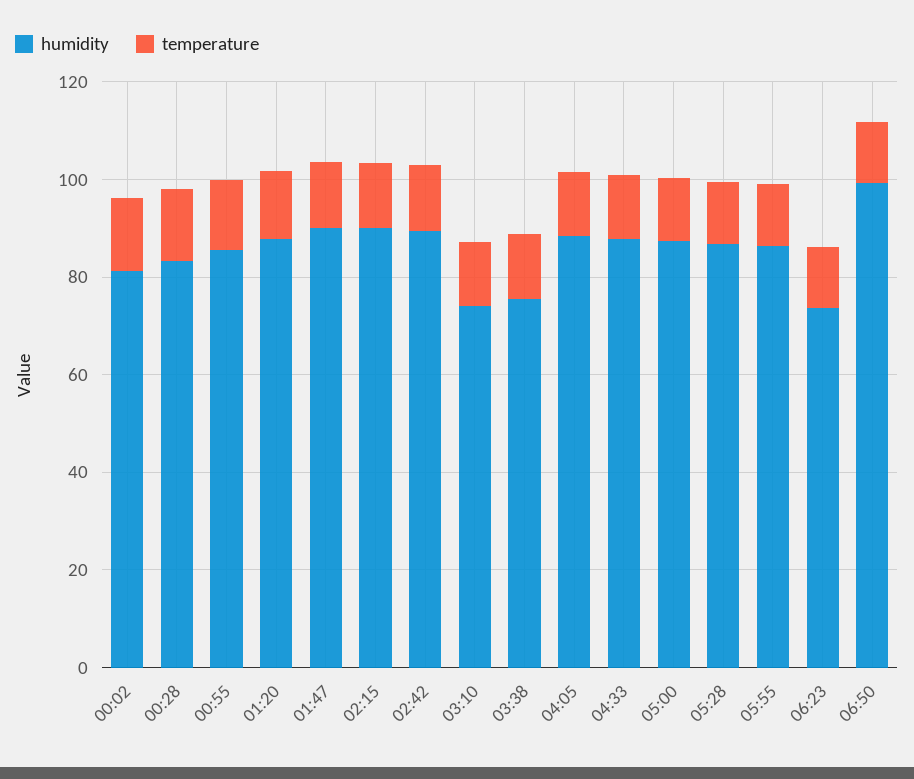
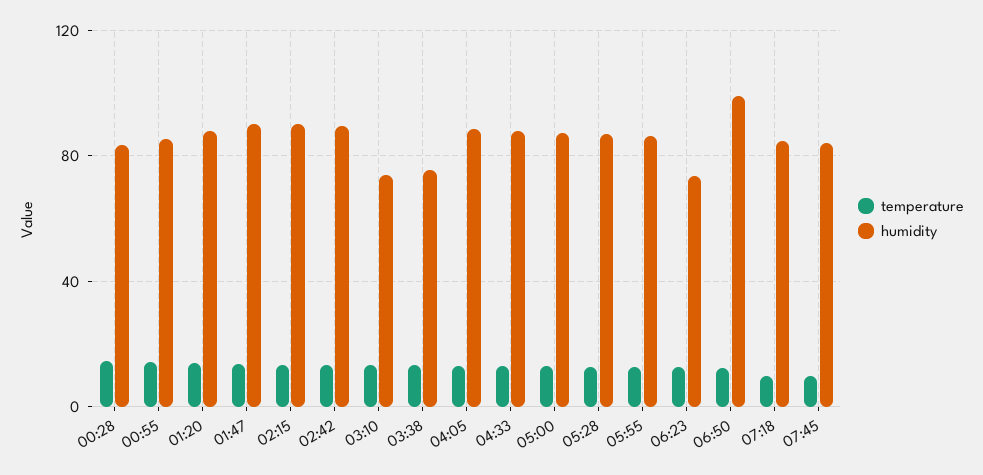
humidity, 00:02: 80 -> none
temperature, 00:02: 15 -> none
temperature, 07:18: none -> 10
humidity, 07:18: none -> 85
temperature, 07:45: none -> 10
humidity, 07:45: none -> 85

